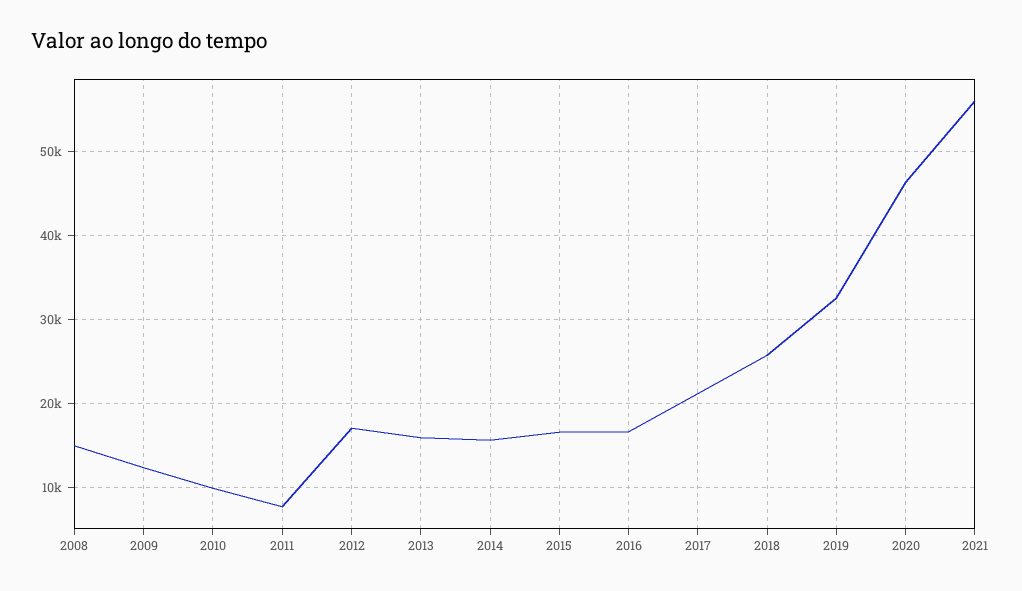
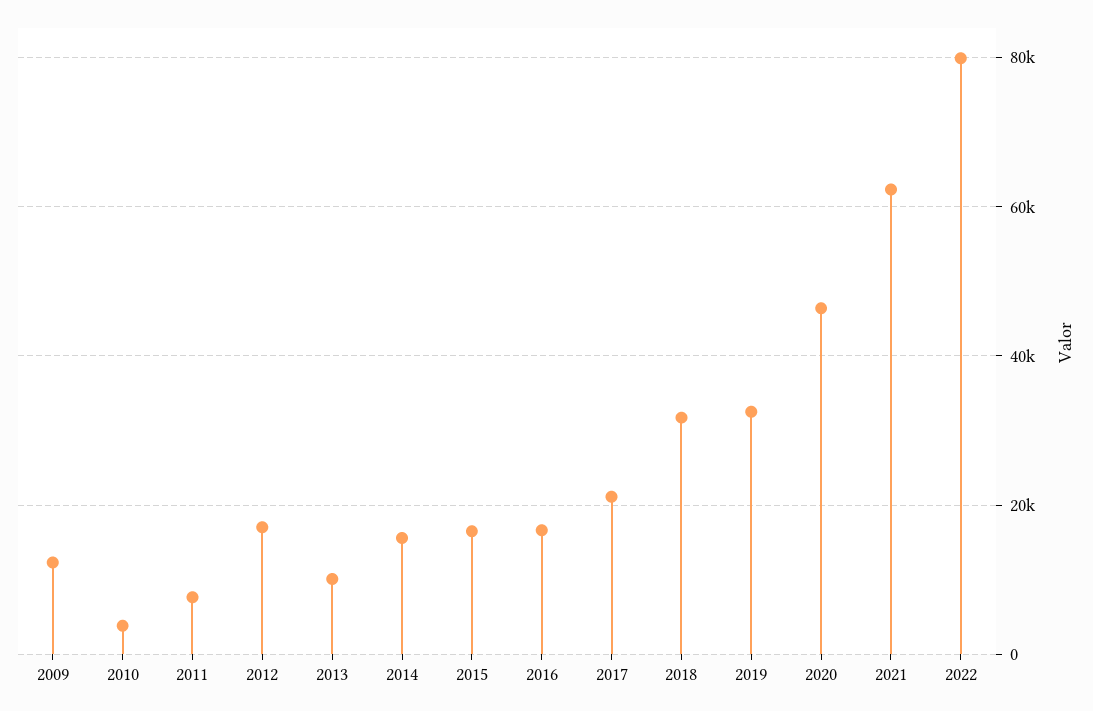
2008: 15000 -> none
2010: 10000 -> 4000
2013: 16000 -> 10000
2018: 26000 -> 32000
2021: 56000 -> 62000
2022: none -> 80000

